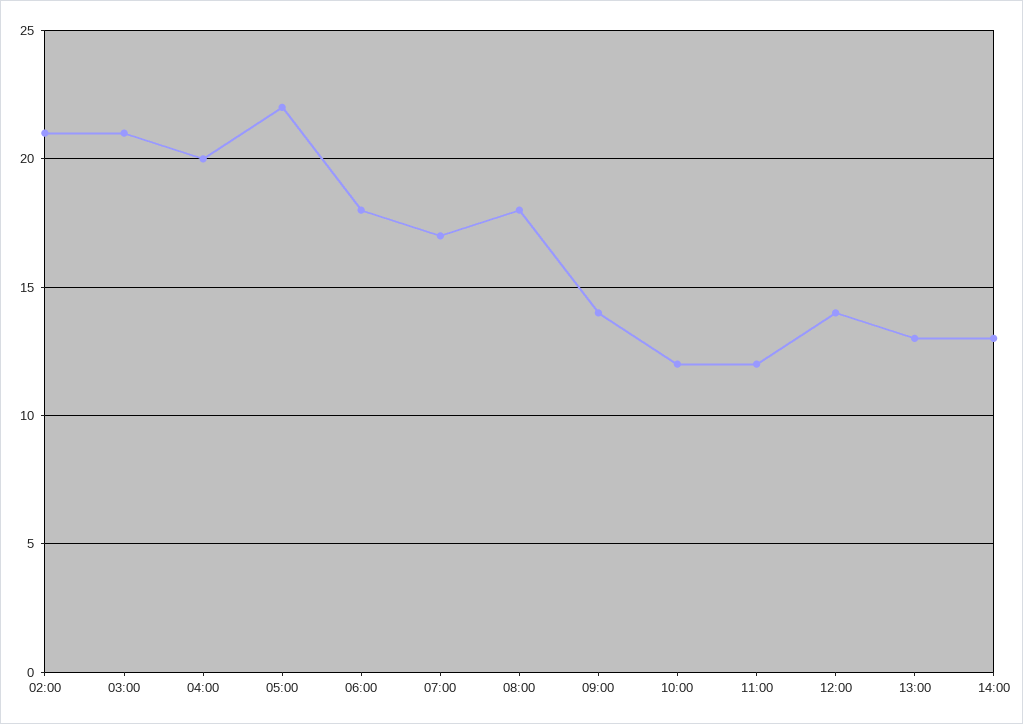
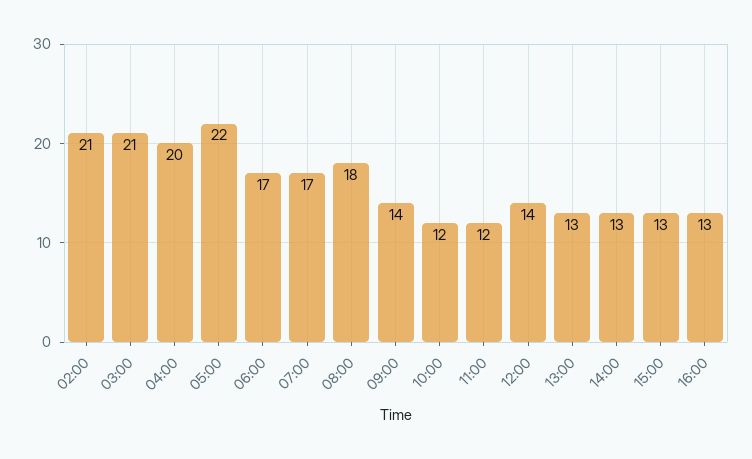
06:00: 18 -> 17
15:00: none -> 13
16:00: none -> 13

